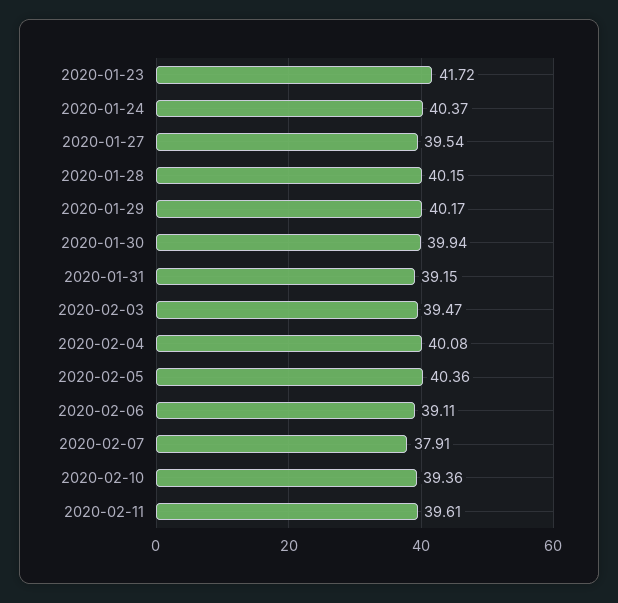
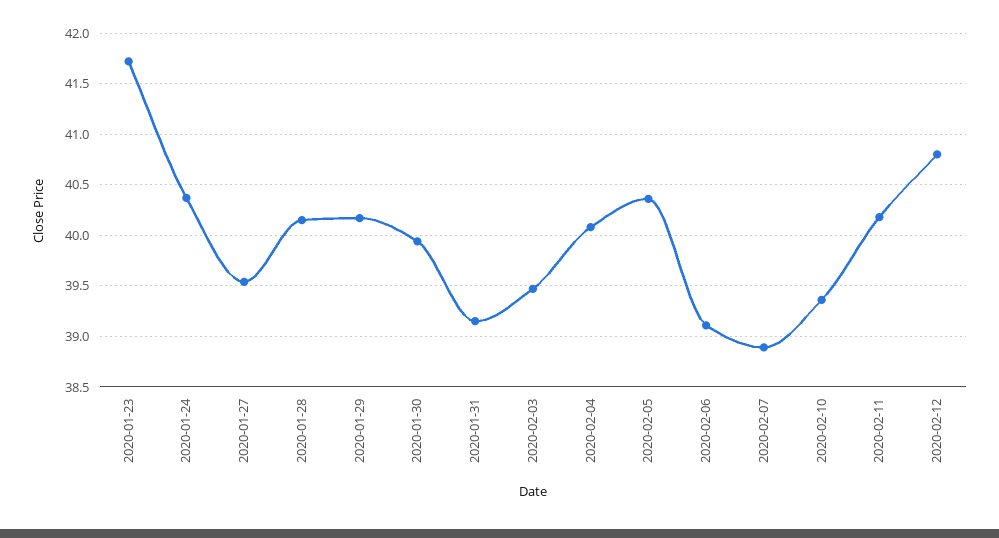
2020-02-07: 37.91 -> 38.9
2020-02-11: 39.61 -> 40.2
2020-02-12: none -> 40.8

